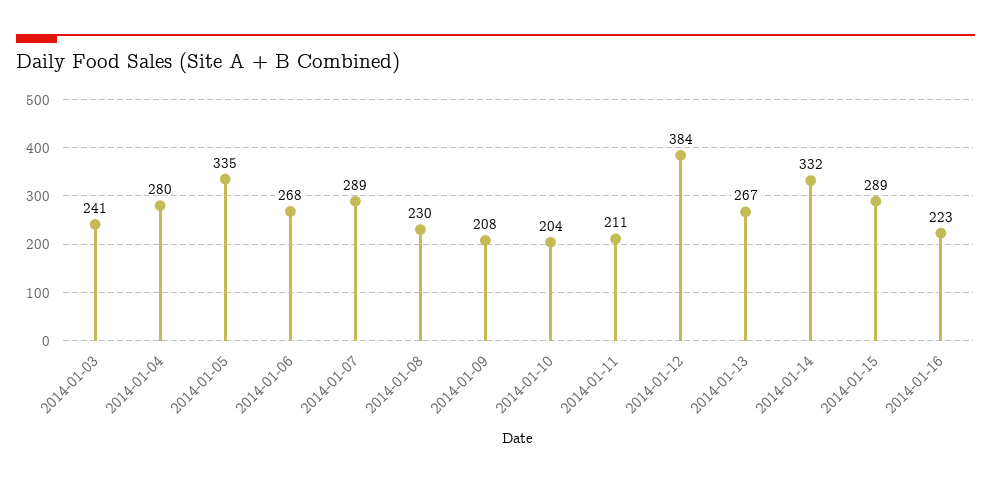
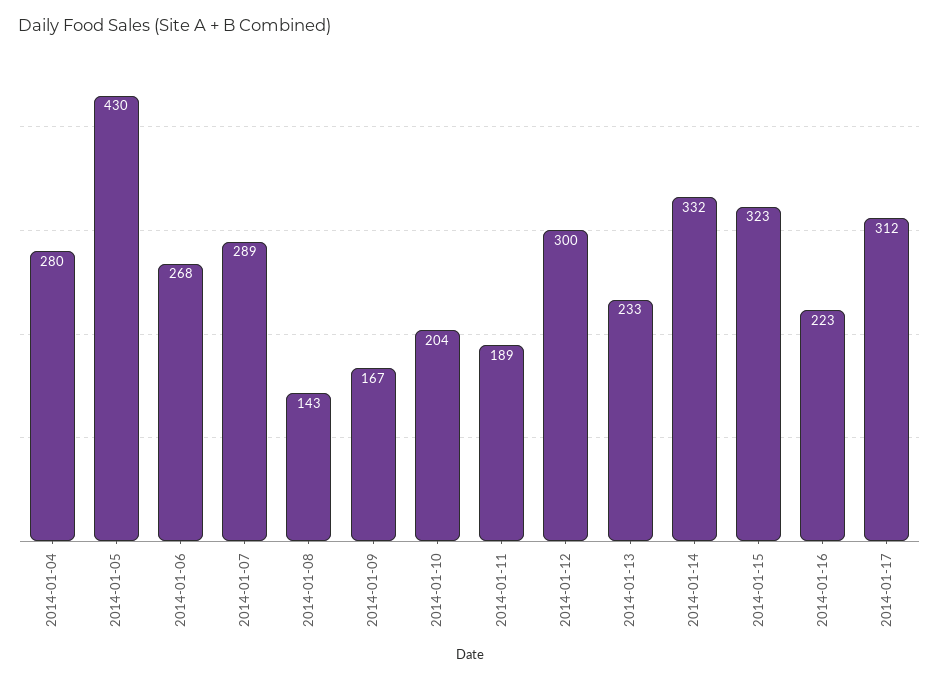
2014-01-03: 241 -> none
2014-01-05: 335 -> 430
2014-01-08: 230 -> 143
2014-01-09: 208 -> 167
2014-01-11: 211 -> 189
2014-01-12: 384 -> 300
2014-01-13: 267 -> 233
2014-01-15: 289 -> 323
2014-01-17: none -> 312

